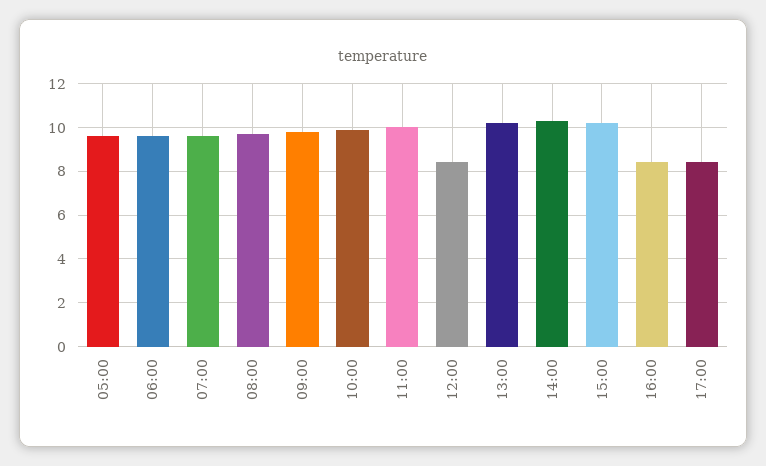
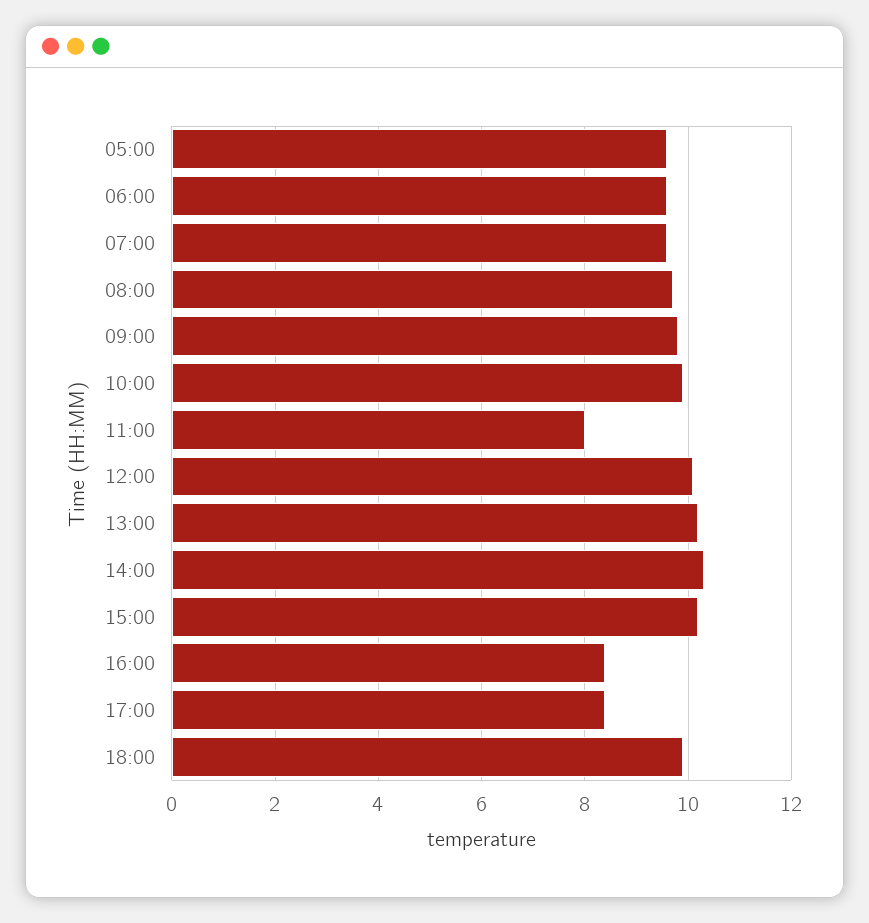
11:00: 10 -> 8
12:00: 8.5 -> 10
18:00: none -> 10

